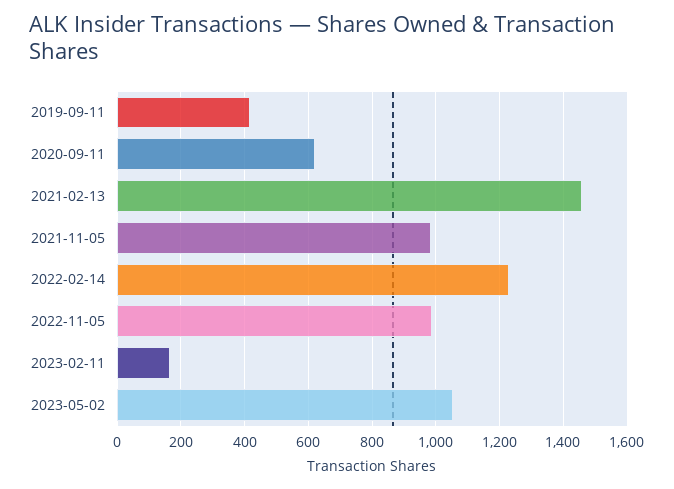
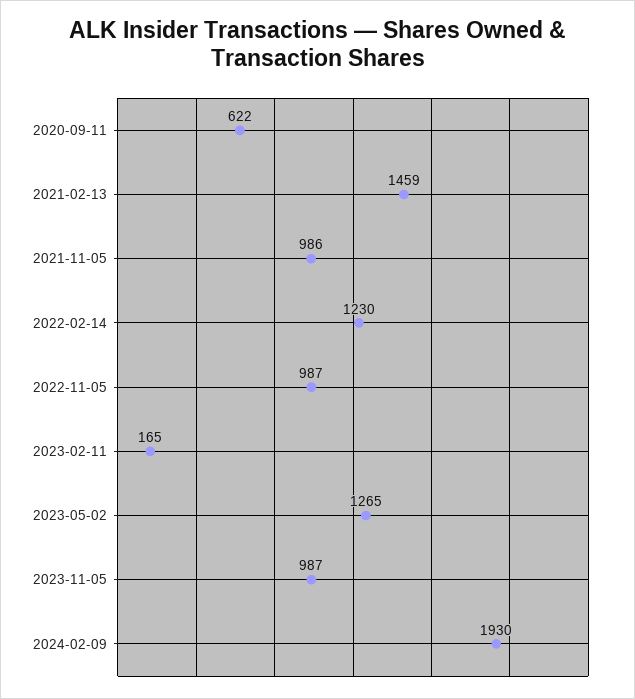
2019-09-11: 420 -> none
2023-05-02: 1060 -> 1265
2023-11-05: none -> 987
2024-02-09: none -> 1930

